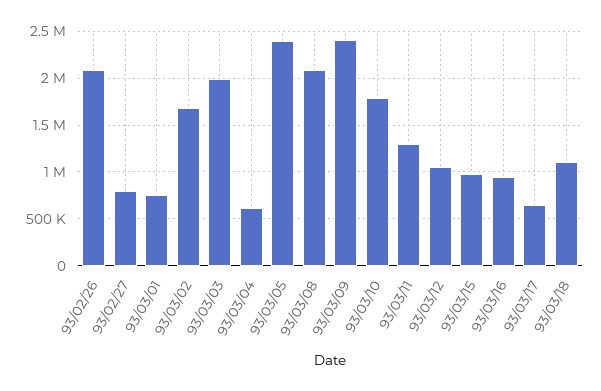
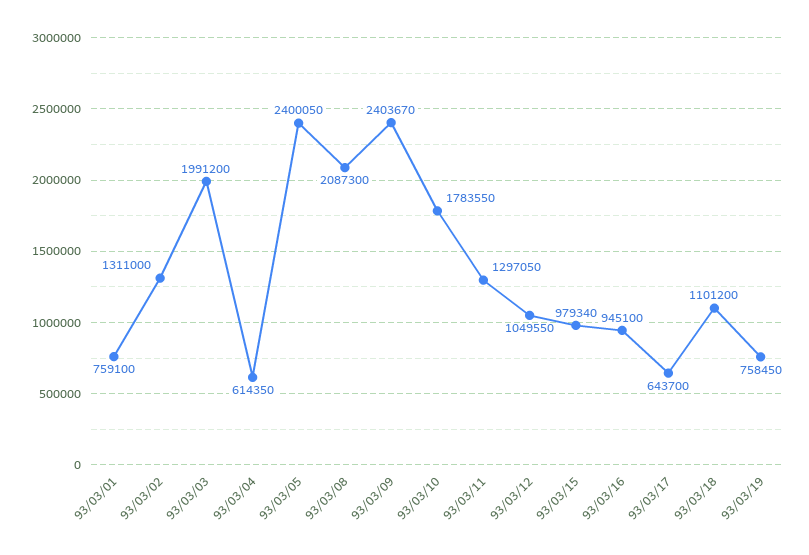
93/02/26: 2100000 -> none
93/02/27: 800000 -> none
93/03/02: 1700000 -> 1311000
93/03/19: none -> 758450

